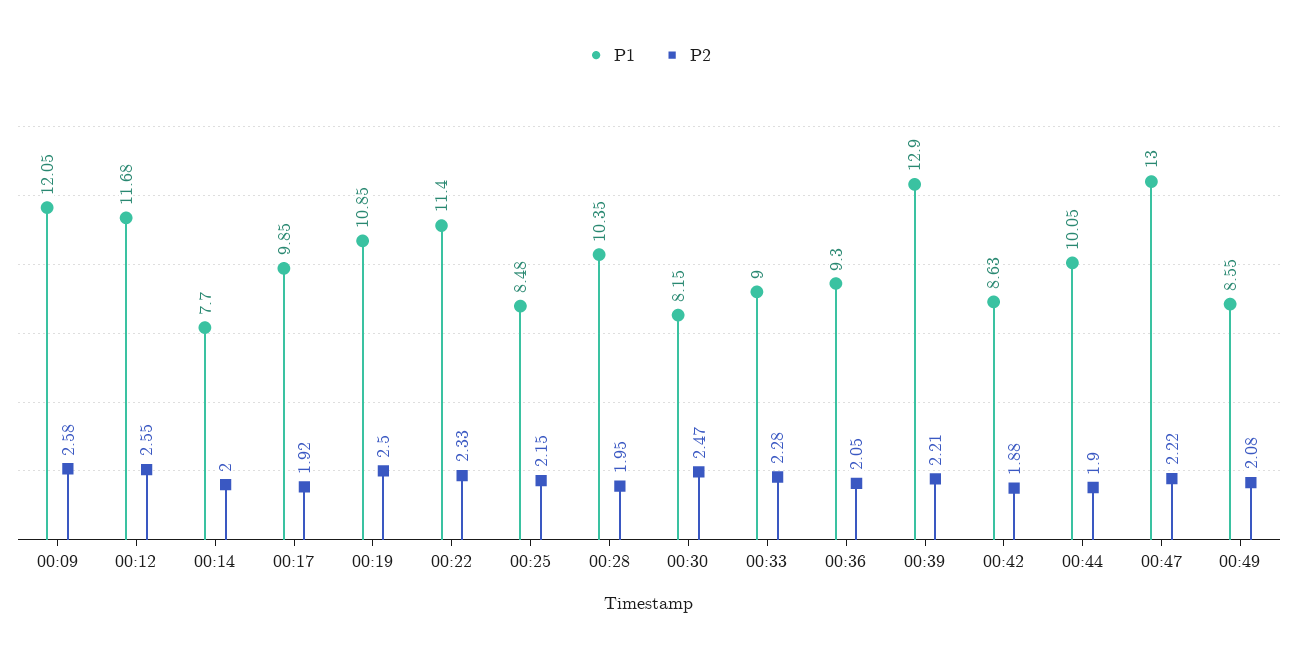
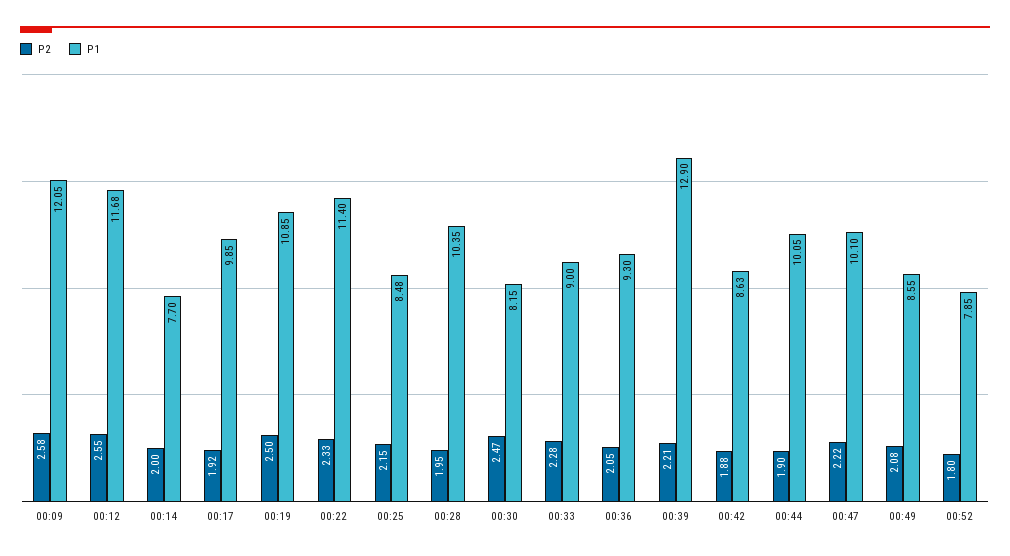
P1, 00:47: 13 -> 10.1
P2, 00:52: none -> 1.8
P1, 00:52: none -> 7.85

